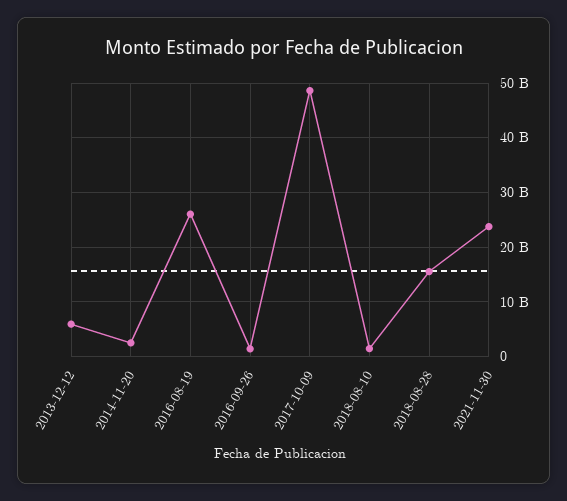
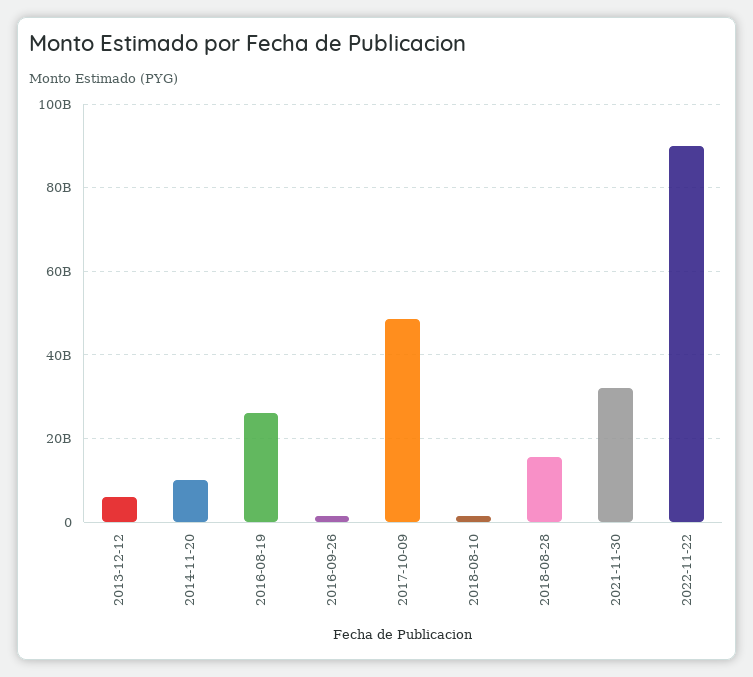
2014-11-20: 2000000000 -> 10000000000
2021-11-30: 24000000000 -> 32000000000
2022-11-22: none -> 90000000000

